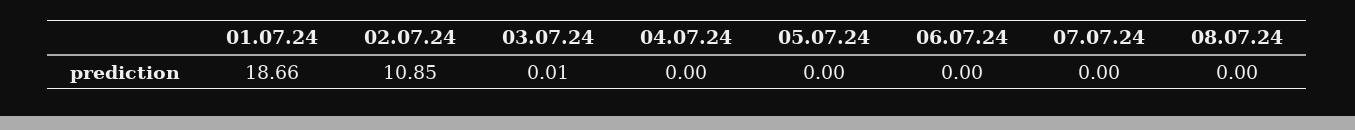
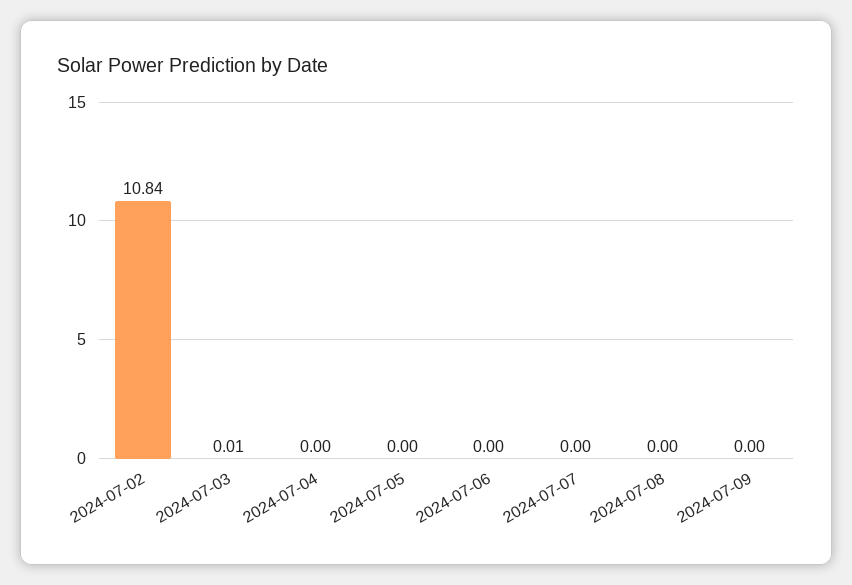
01.07.24: 18.66 -> none
02.07.24: 10.85 -> 10.84
2024-07-09: none -> 0

